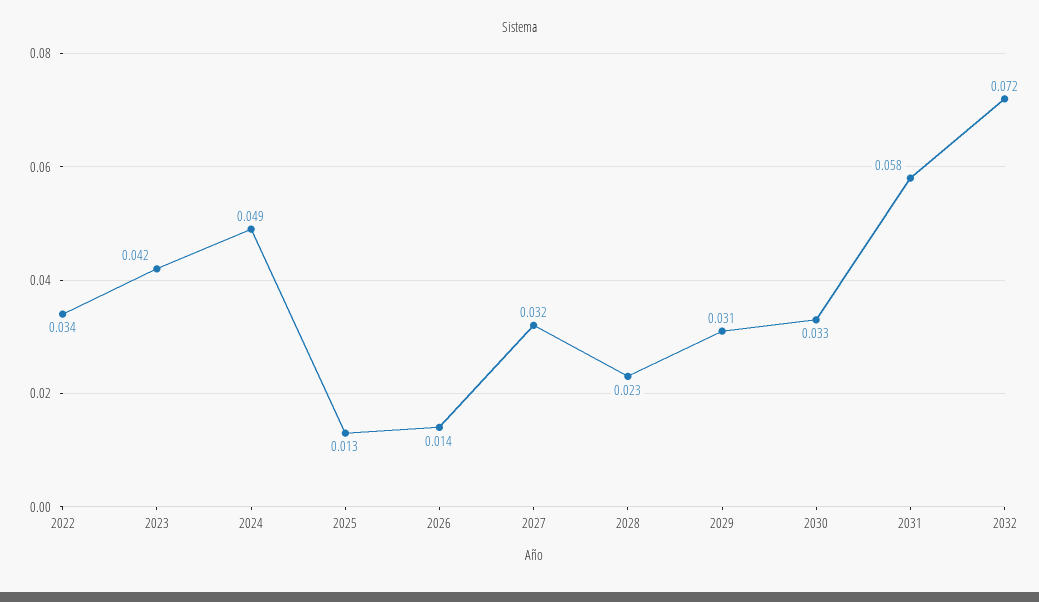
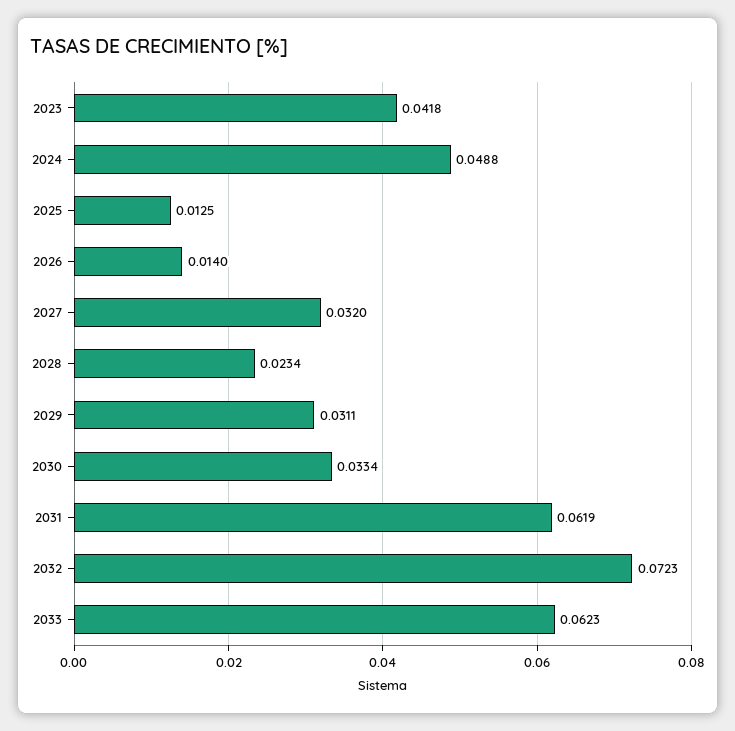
2022: 0.034 -> none
2031: 0.058 -> 0.0619
2033: none -> 0.0623

